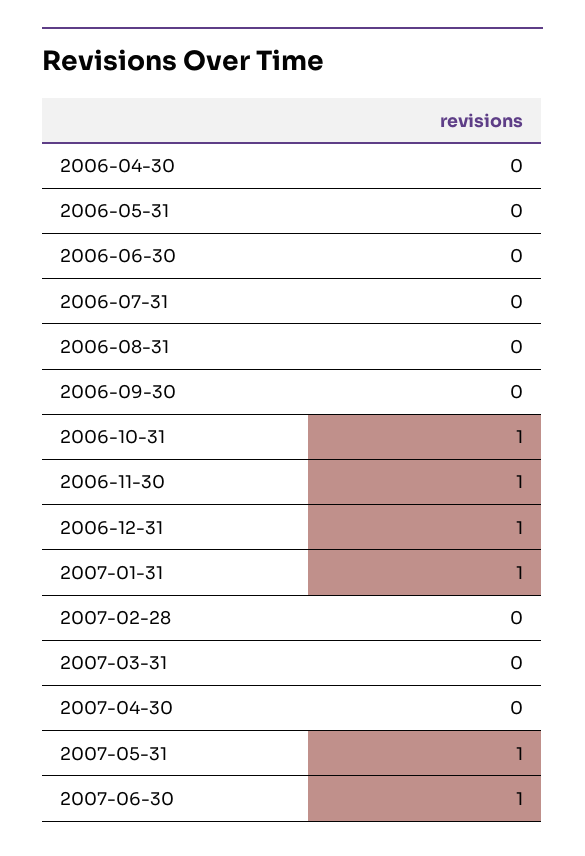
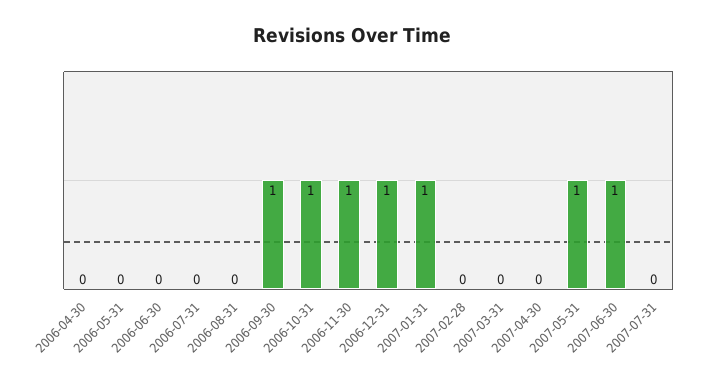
2006-09-30: 0 -> 1
2007-07-31: none -> 0

